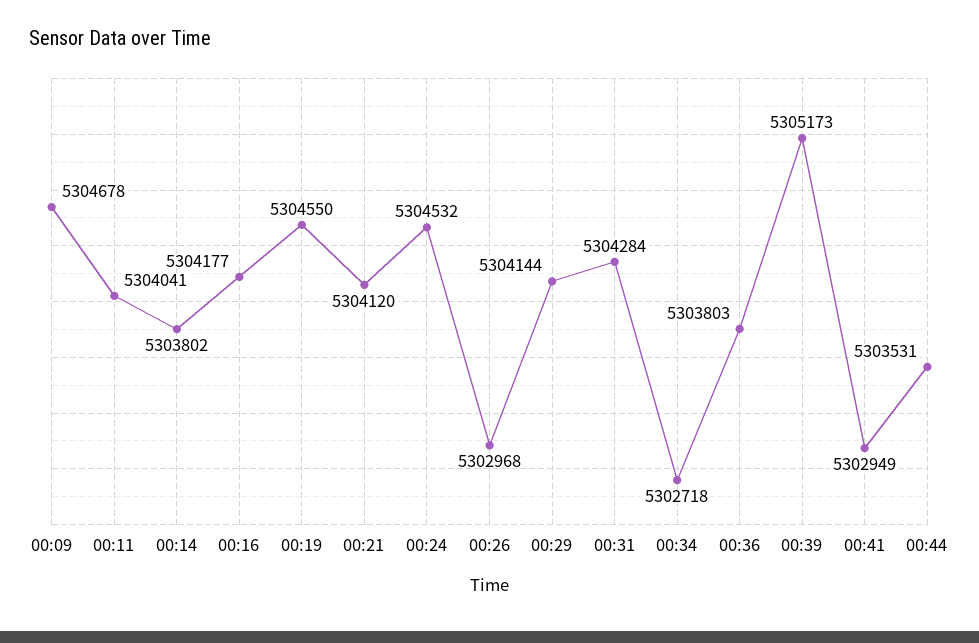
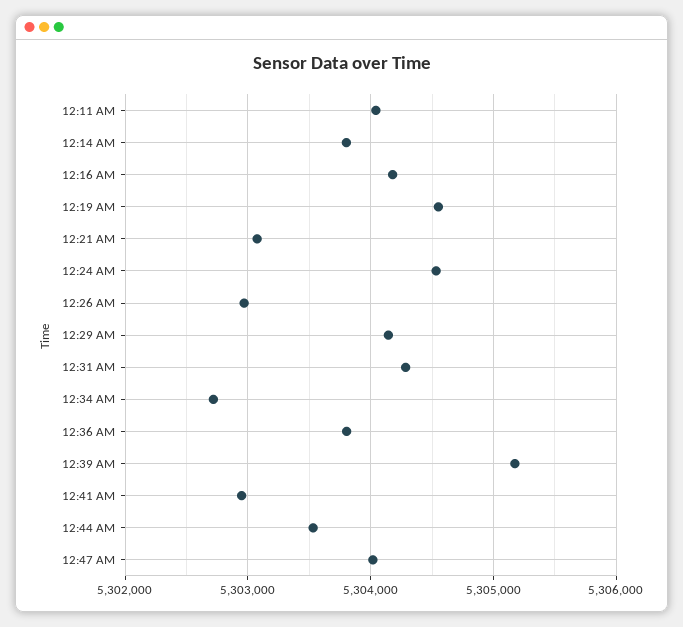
00:09: 5304678 -> none
00:21: 5304120 -> 5303100
12:47 AM: none -> 5304000

